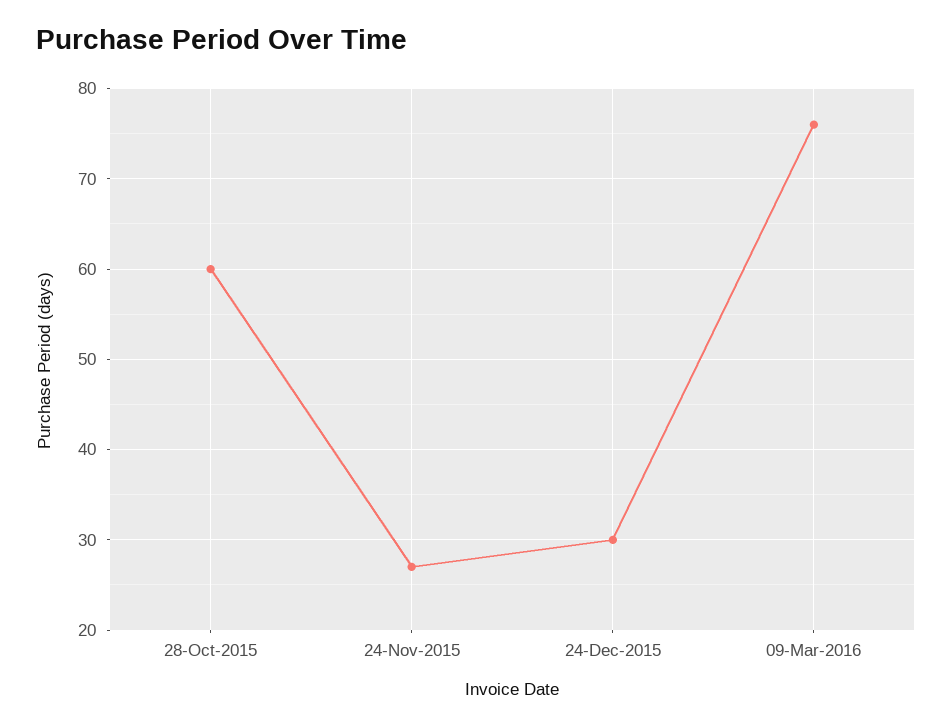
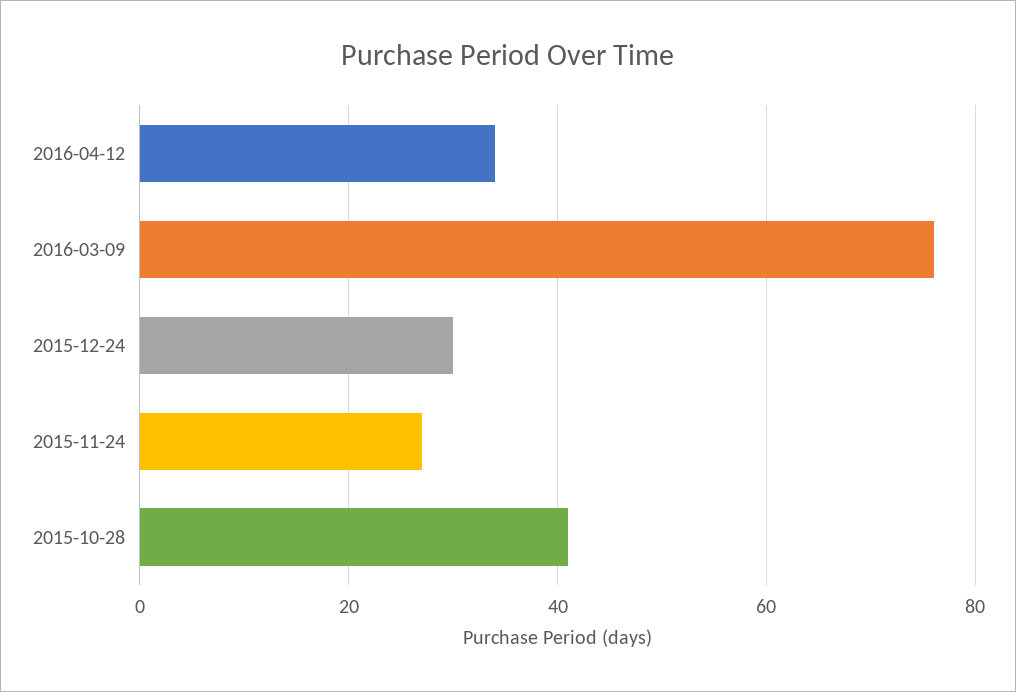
28-Oct-2015: 60 -> 40
2016-04-12: none -> 35

